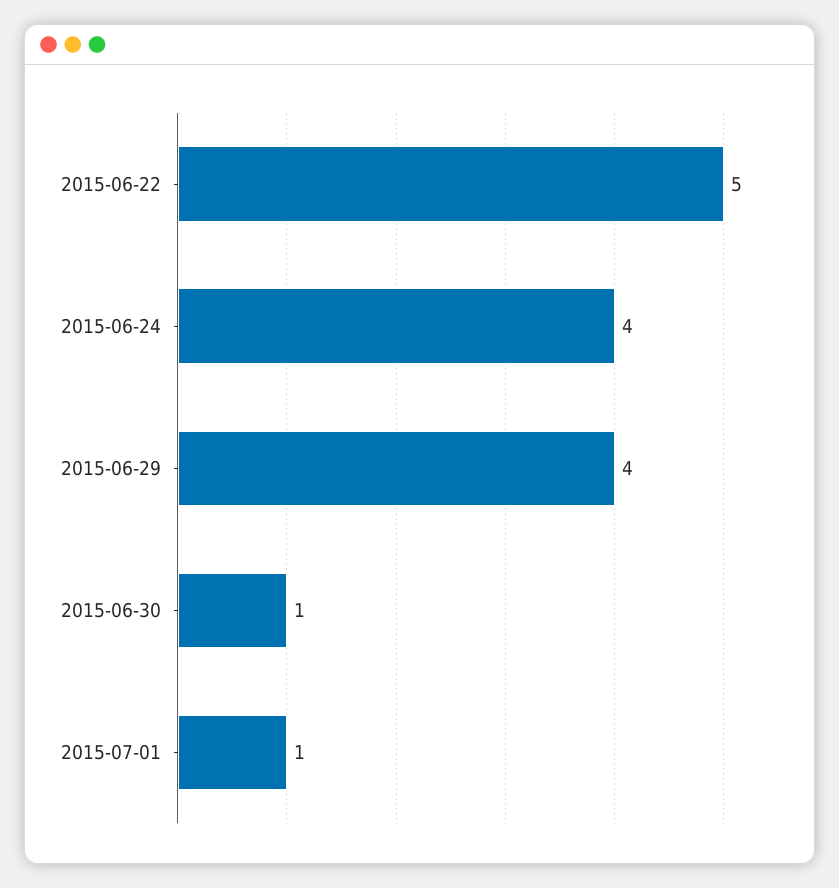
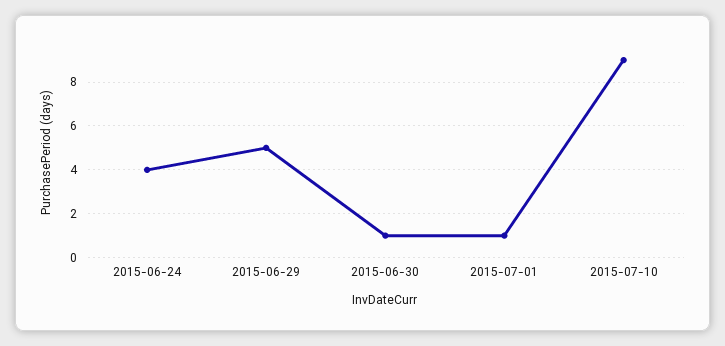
2015-06-22: 5 -> none
2015-06-29: 4 -> 5
2015-07-10: none -> 9

